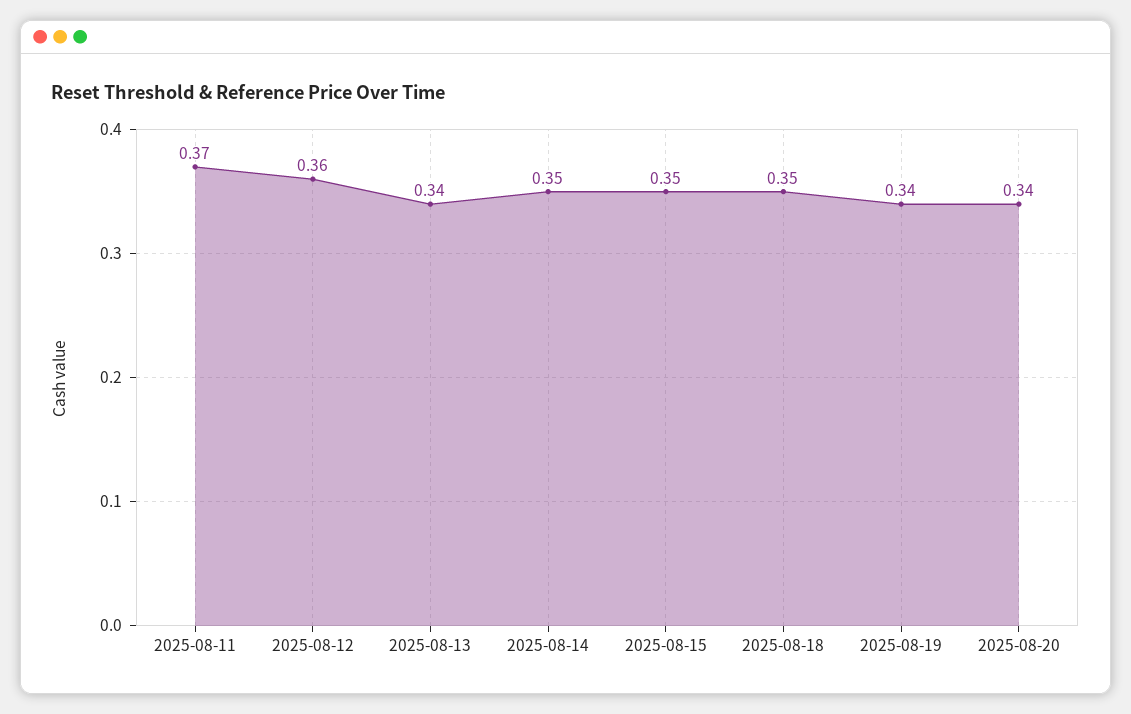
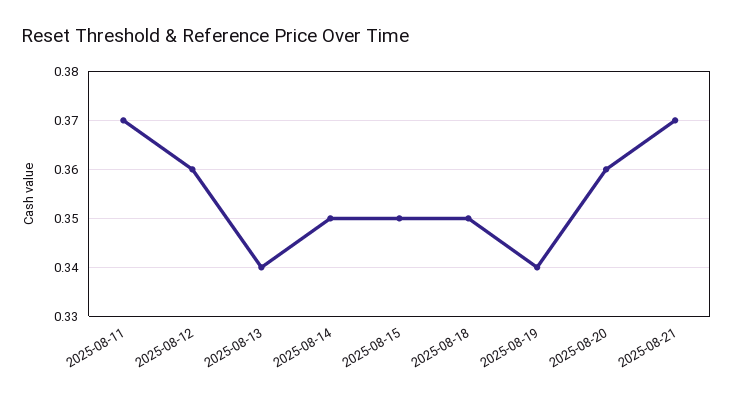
2025-08-20: 0.34 -> 0.36
2025-08-21: none -> 0.37

